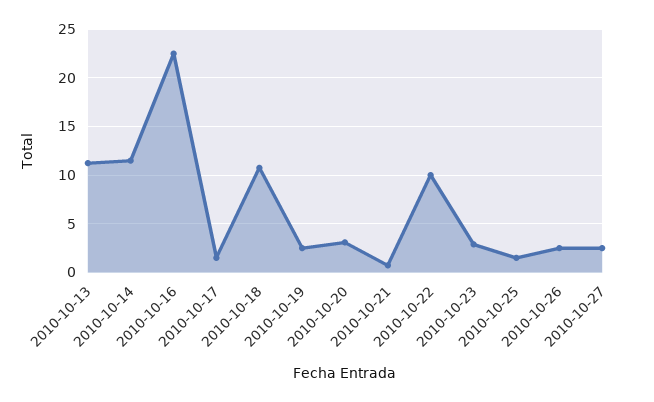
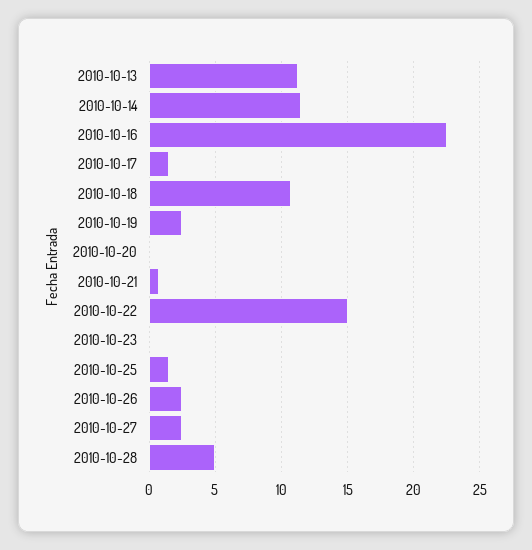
2010-10-20: 3 -> 0
2010-10-22: 10 -> 15
2010-10-23: 3 -> 0
2010-10-28: none -> 5

